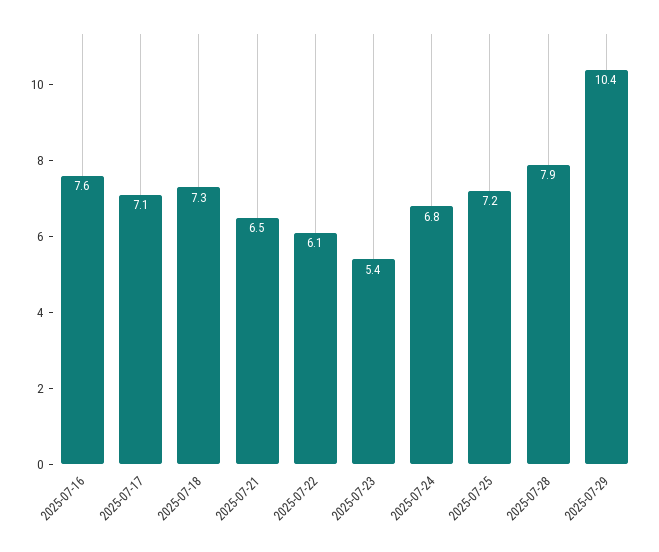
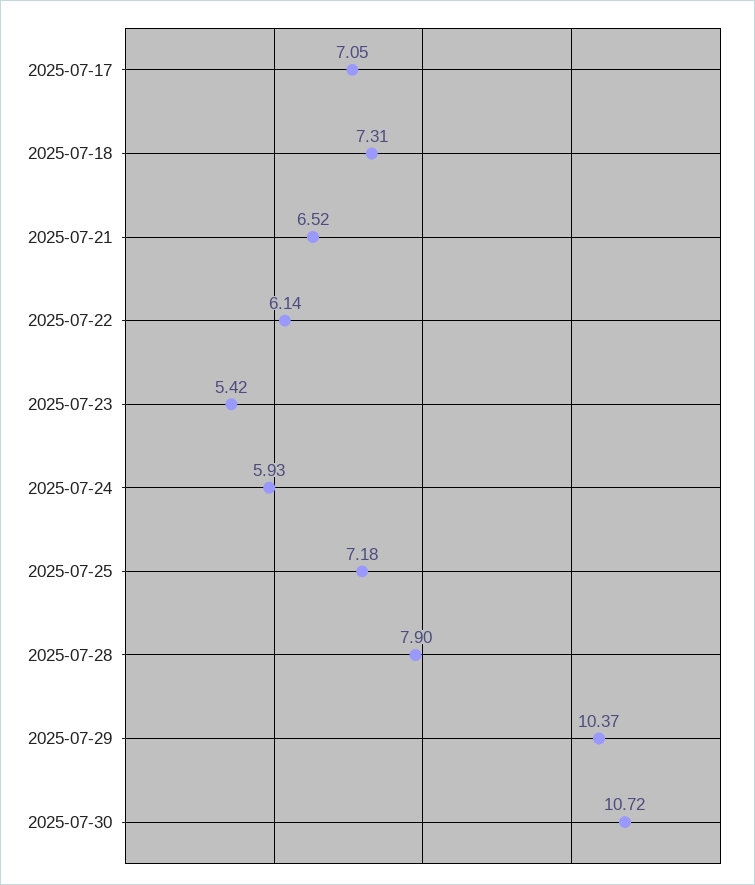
2025-07-16: 7.6 -> none
2025-07-24: 6.8 -> 5.93
2025-07-30: none -> 10.72

